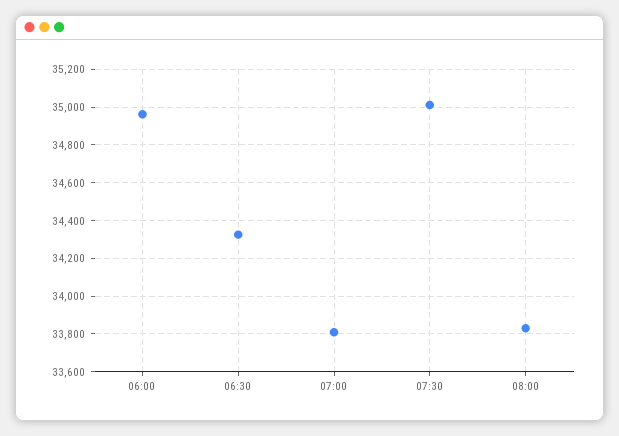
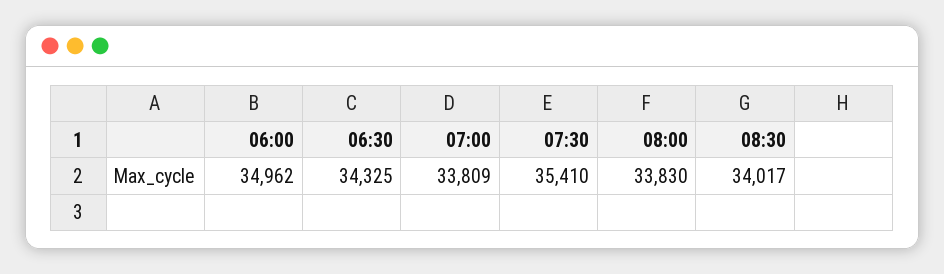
07:30: 35000 -> 35410
08:30: none -> 34017

